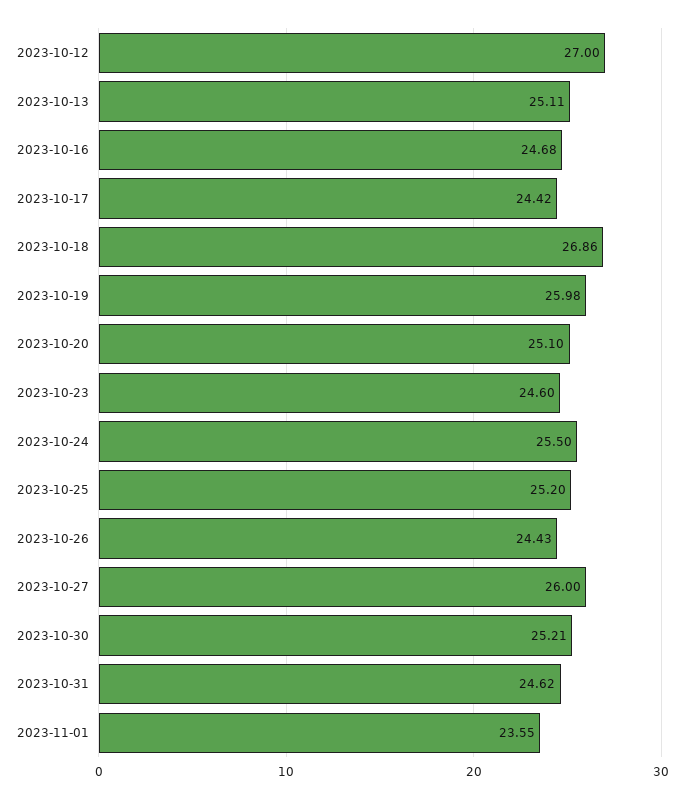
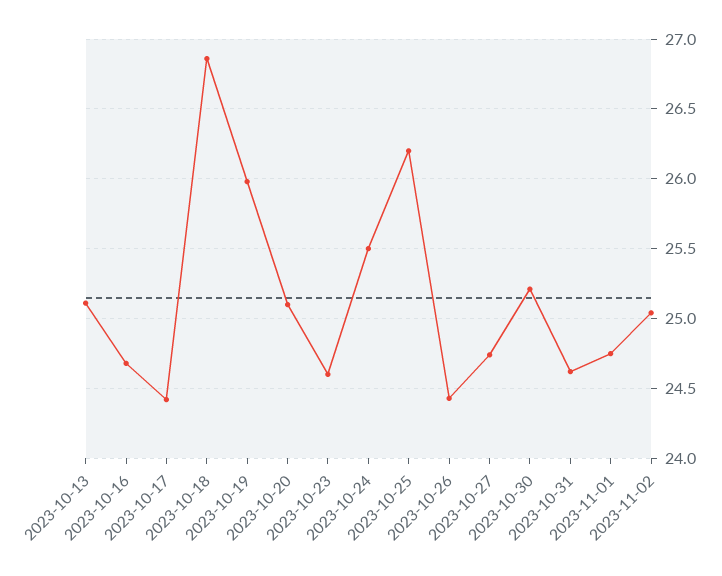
2023-10-12: 27 -> none
2023-10-25: 25.2 -> 26.2
2023-10-27: 26 -> 24.75
2023-11-01: 23.55 -> 24.75
2023-11-02: none -> 25.05

